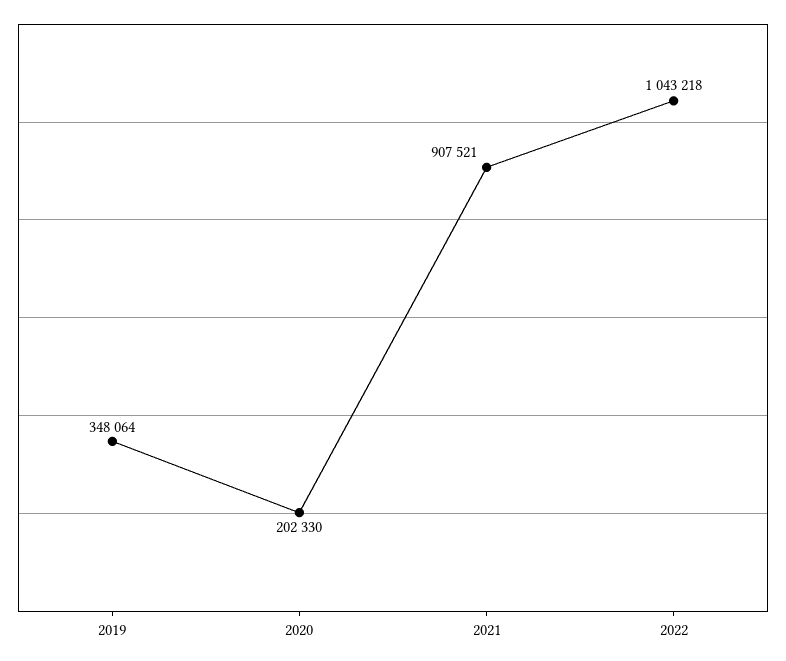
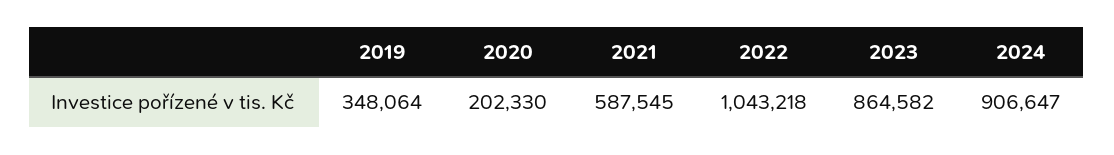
2021: 907521 -> 587545
2023: none -> 864582
2024: none -> 906647

